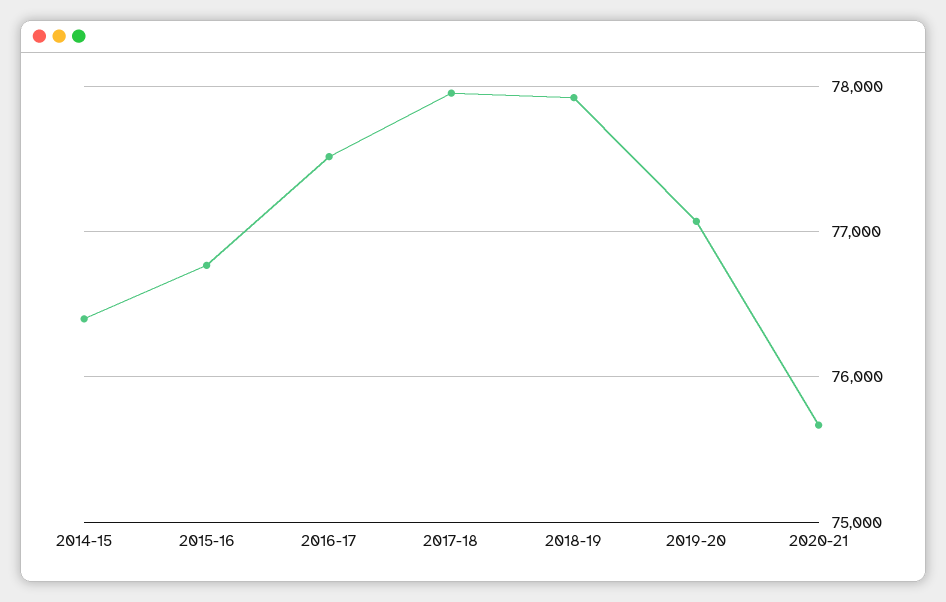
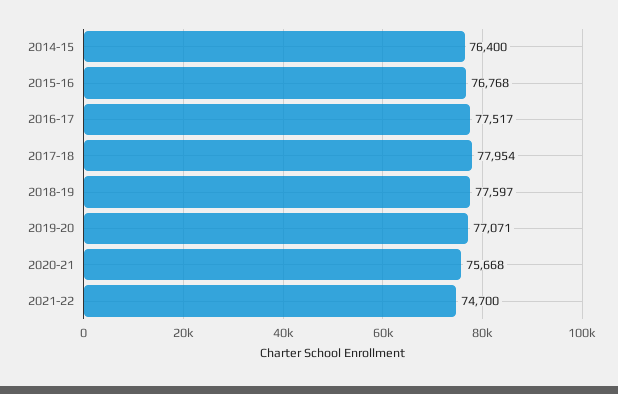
2018-19: 77900 -> 77597
2021-22: none -> 74700

